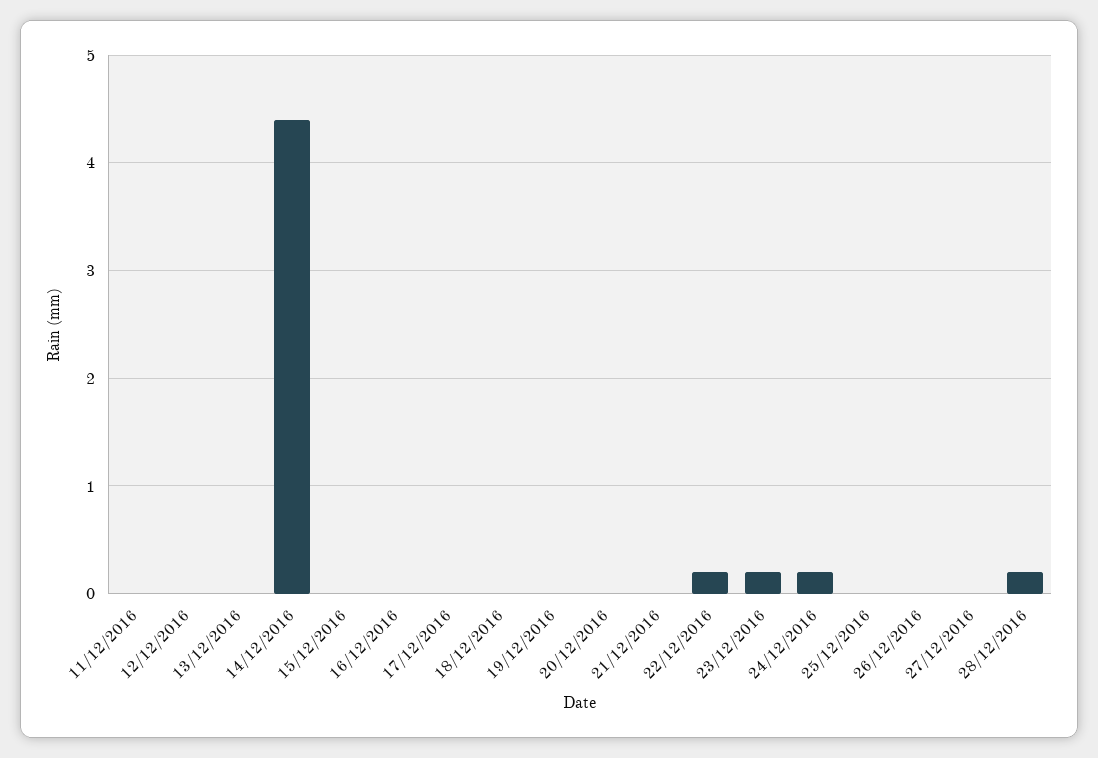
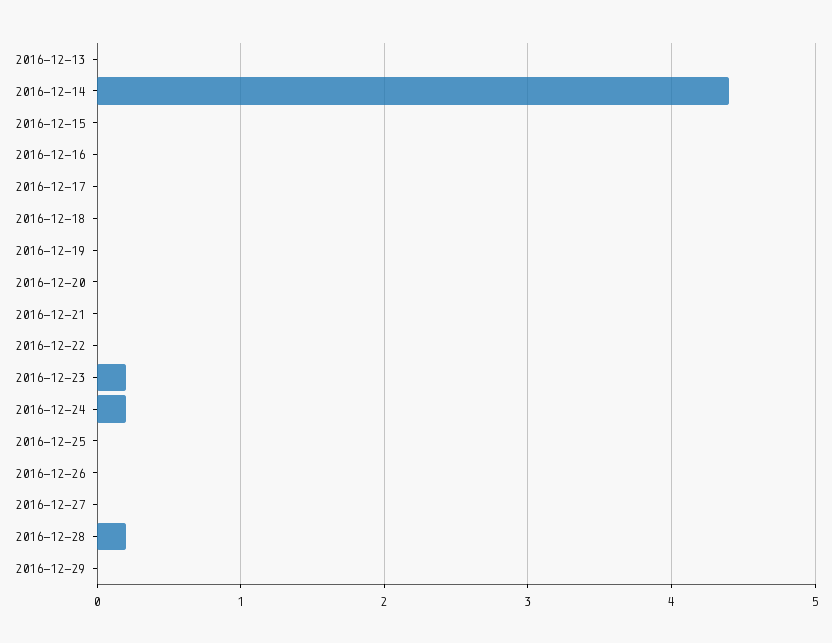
11/12/2016: 0 -> none
12/12/2016: 0 -> none
22/12/2016: 0.2 -> 0
2016-12-29: none -> 0

